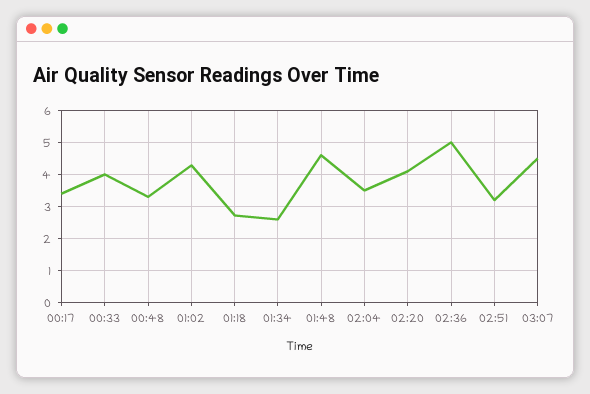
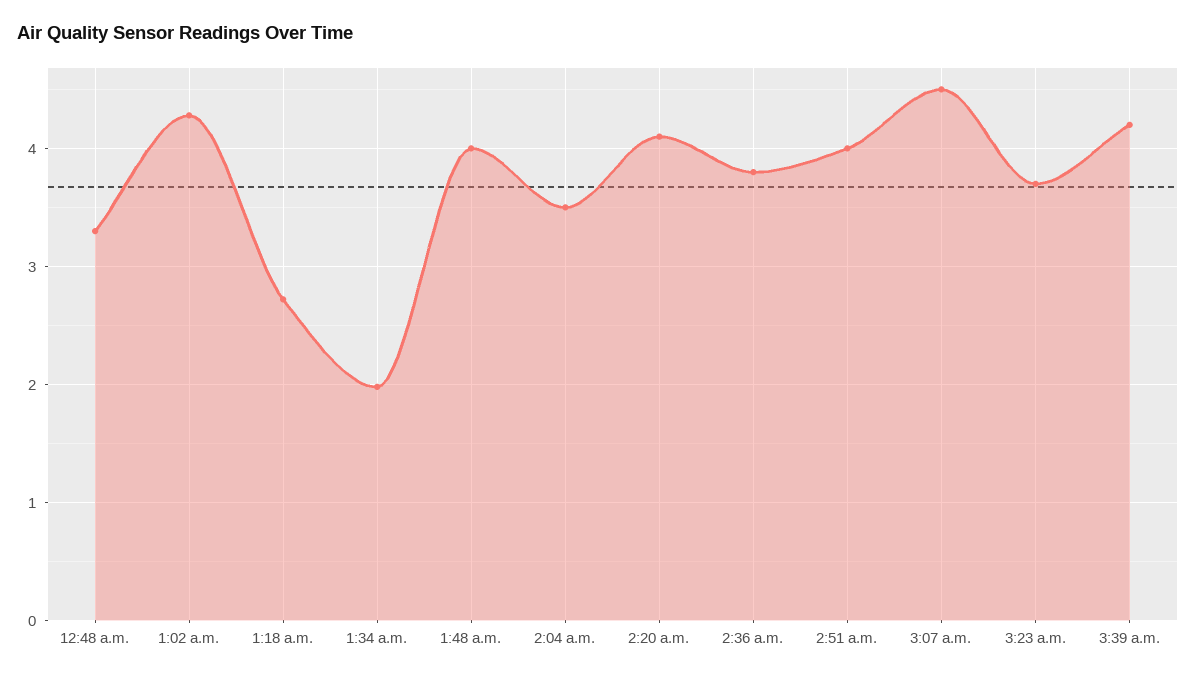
00:17: 3.4 -> none
00:33: 4 -> none
01:34: 2.6 -> 2
01:48: 4.6 -> 4
02:36: 5 -> 3.8
02:51: 3.2 -> 4
3:23 a.m.: none -> 3.7
3:39 a.m.: none -> 4.2

